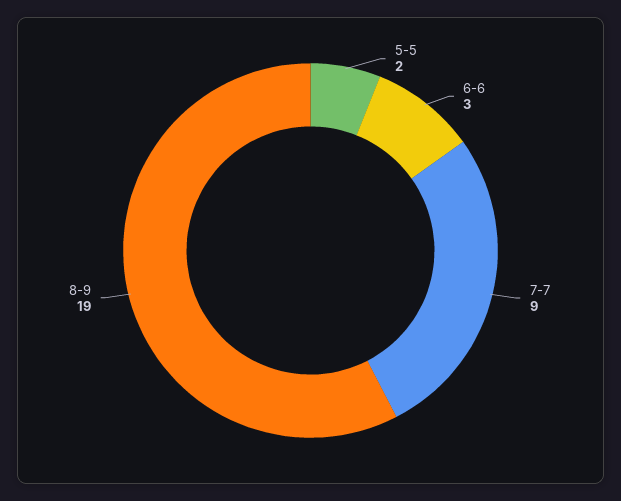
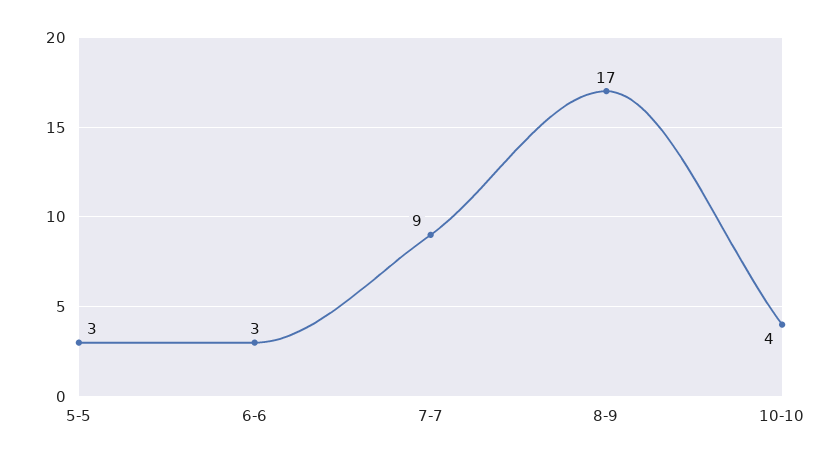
5-5: 2 -> 3
8-9: 19 -> 17
10-10: none -> 4

